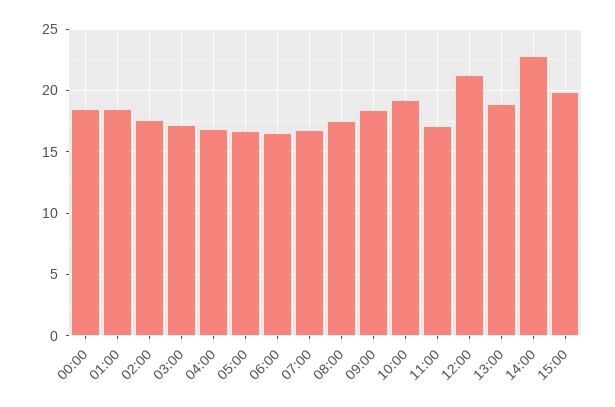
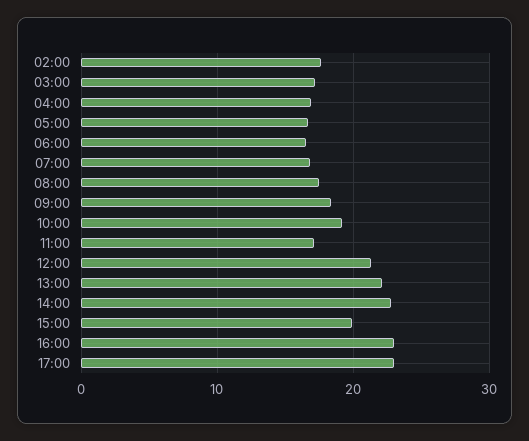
00:00: 18.5 -> none
01:00: 18.5 -> none
13:00: 19 -> 22
16:00: none -> 23
17:00: none -> 23

